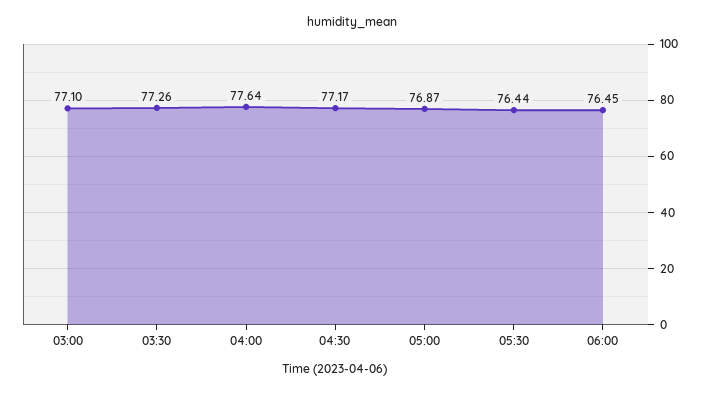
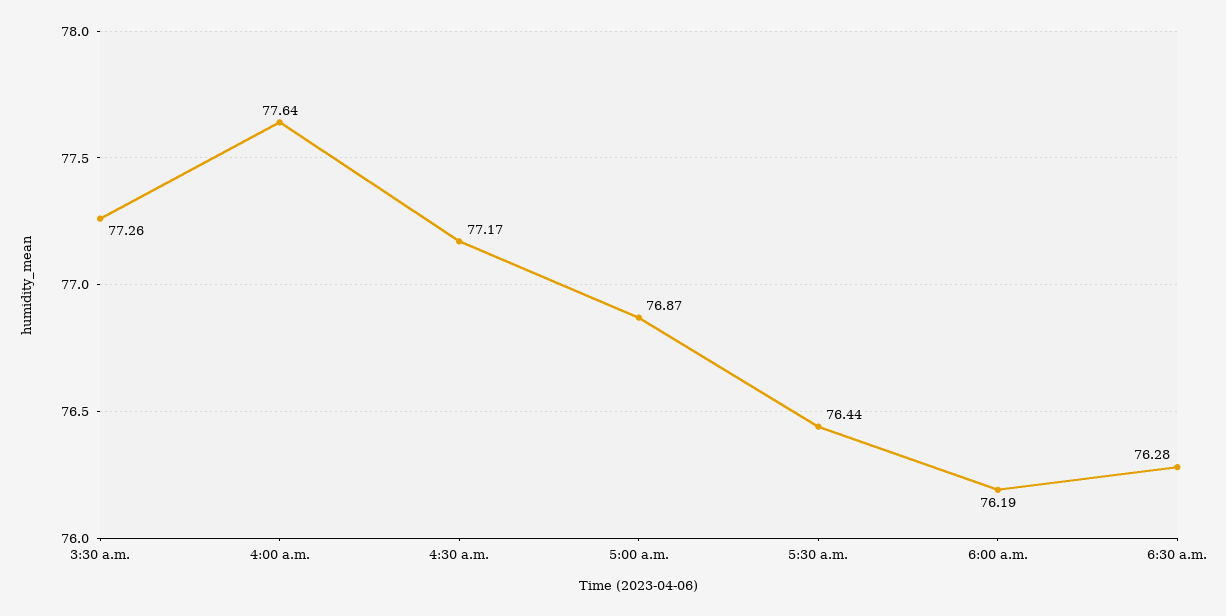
03:00: 77.1 -> none
06:00: 76.45 -> 76.19
6:30 a.m.: none -> 76.28

